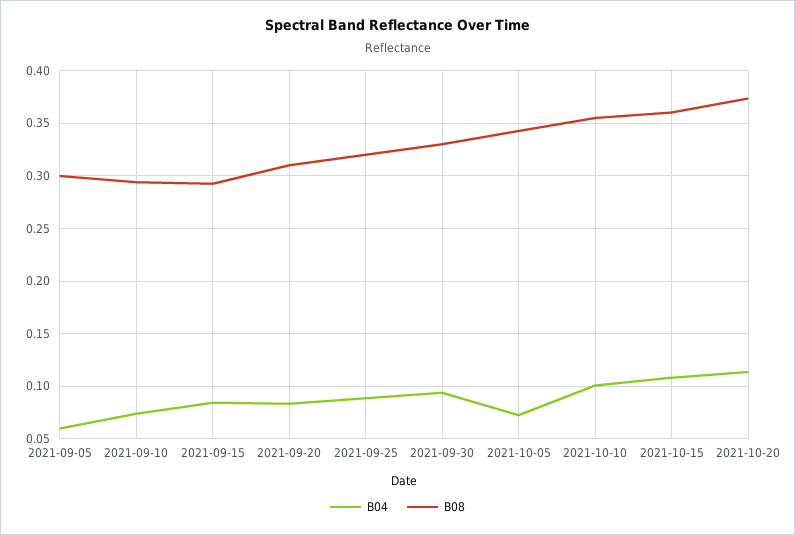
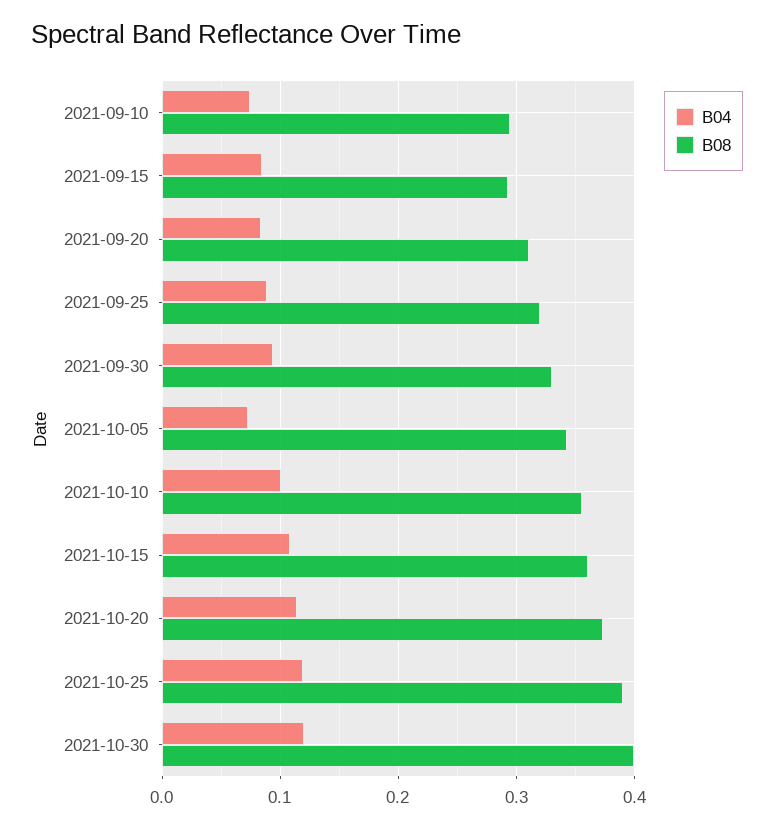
B04, 2021-09-05: 0.06 -> none
B08, 2021-09-05: 0.3 -> none
B04, 2021-10-25: none -> 0.12
B08, 2021-10-25: none -> 0.39
B04, 2021-10-30: none -> 0.12
B08, 2021-10-30: none -> 0.4

